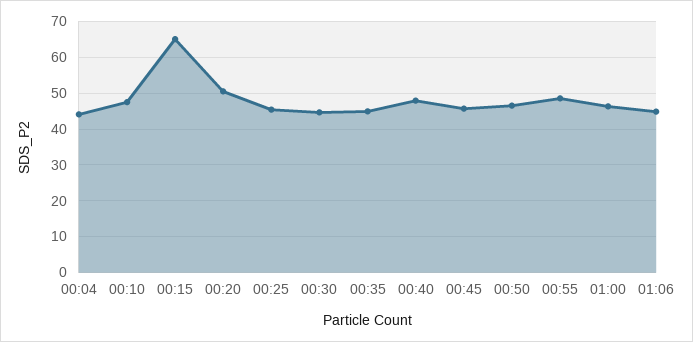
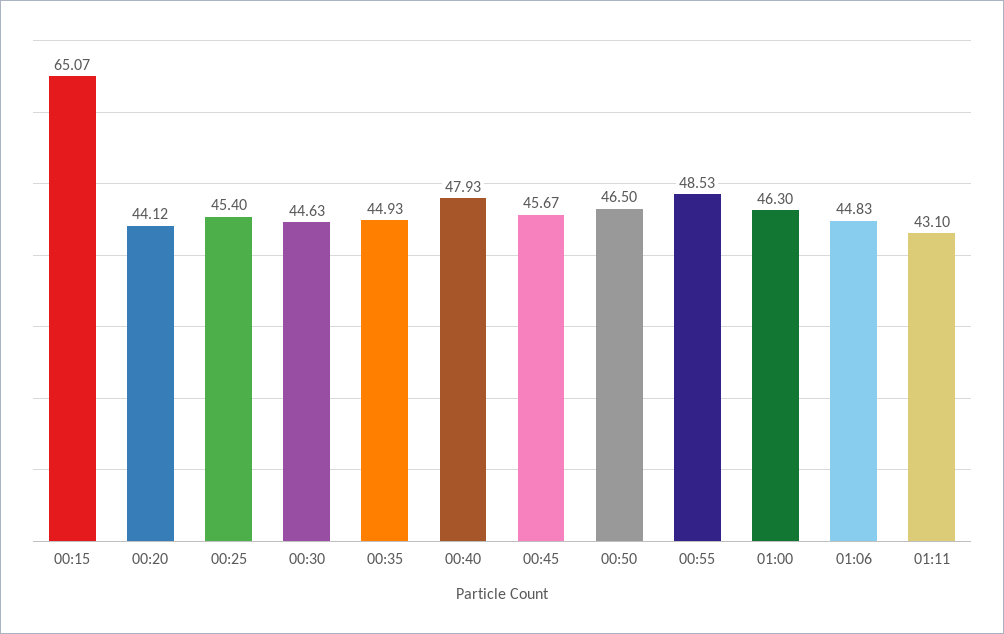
00:04: 44 -> none
00:10: 48 -> none
00:20: 50 -> 44.12
01:11: none -> 43.1

